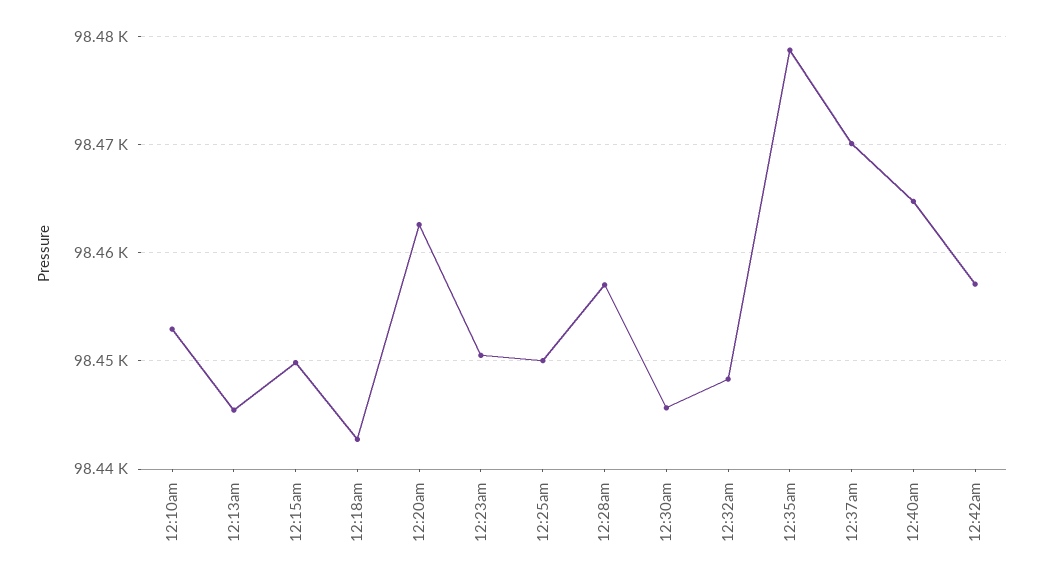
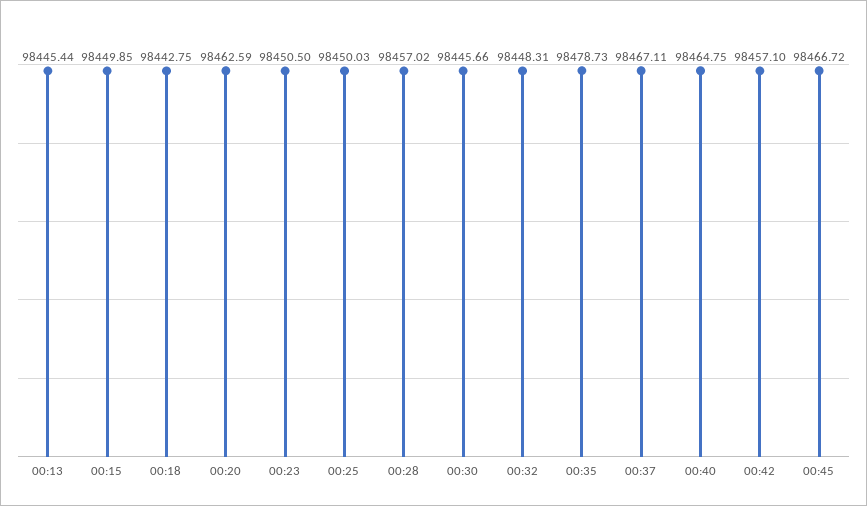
12:10am: 98453 -> none
12:37am: 98470 -> 98467.11
00:45: none -> 98466.72

